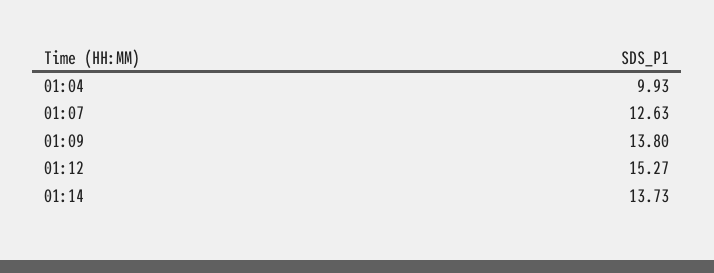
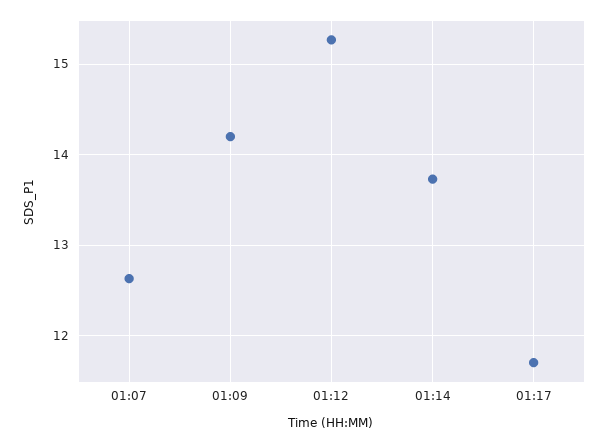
01:04: 9.93 -> none
01:09: 13.8 -> 14.2
01:17: none -> 11.7

